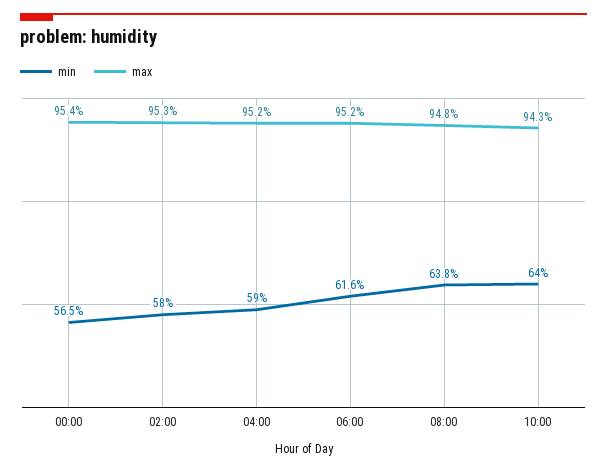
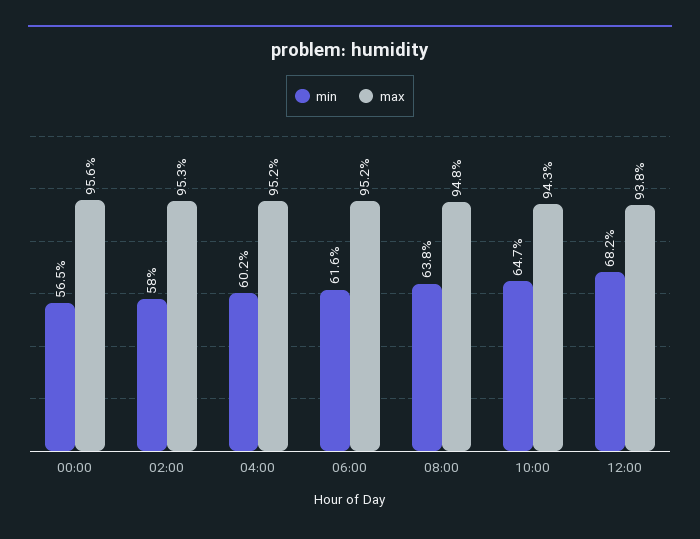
max, 00:00: 95.4 -> 95.6
min, 04:00: 59 -> 60.2
min, 10:00: 64 -> 64.7
min, 12:00: none -> 68.2
max, 12:00: none -> 93.8

